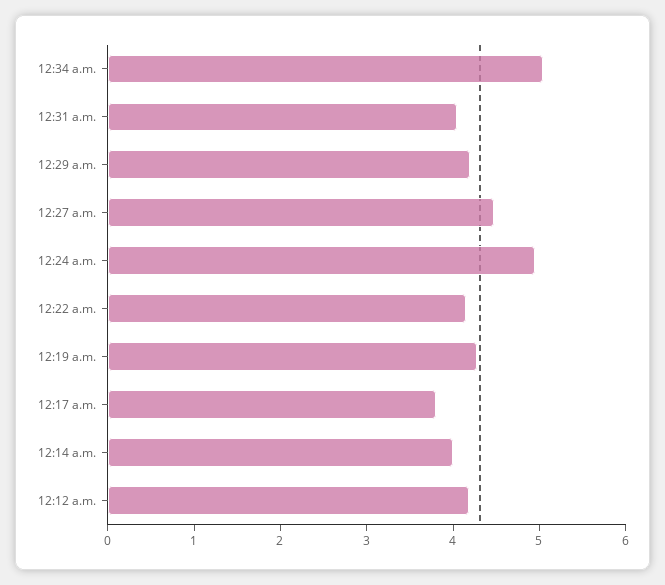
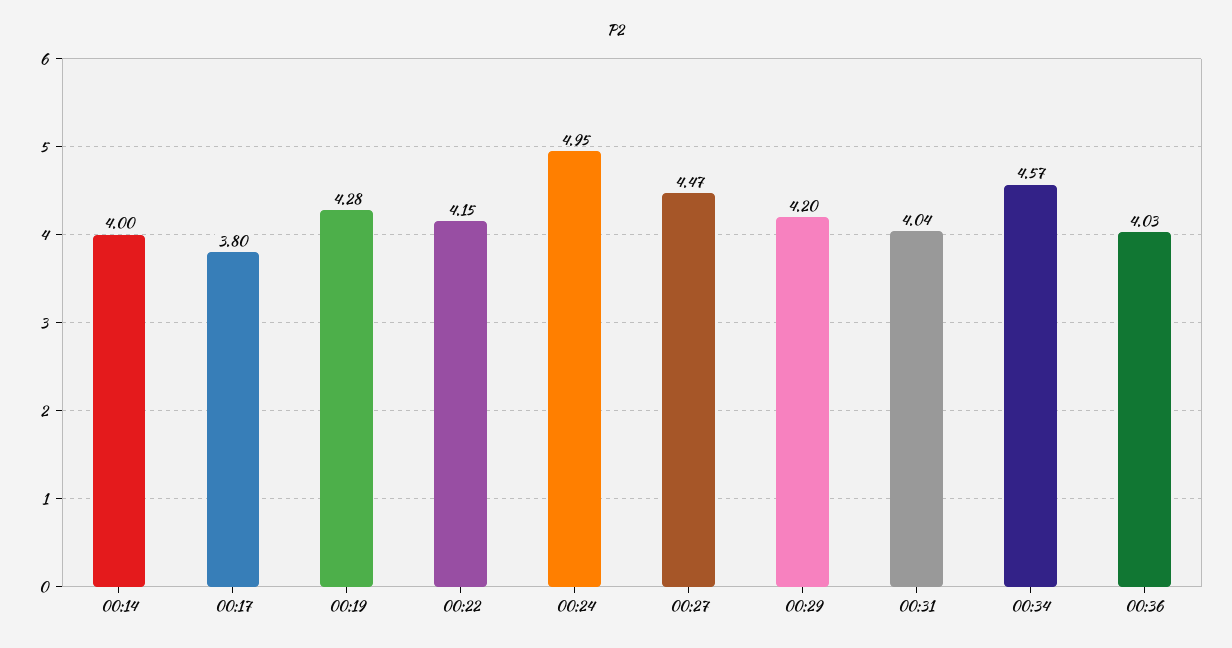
12:34 a.m.: 5 -> 4.57
12:12 a.m.: 4.2 -> none
00:36: none -> 4.03

